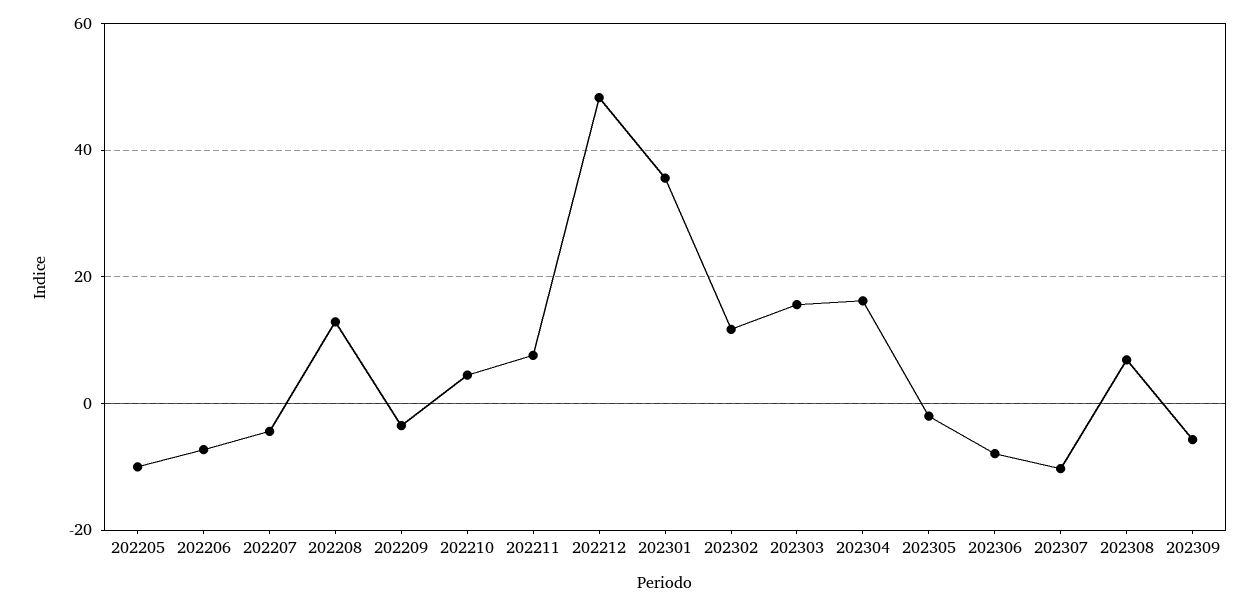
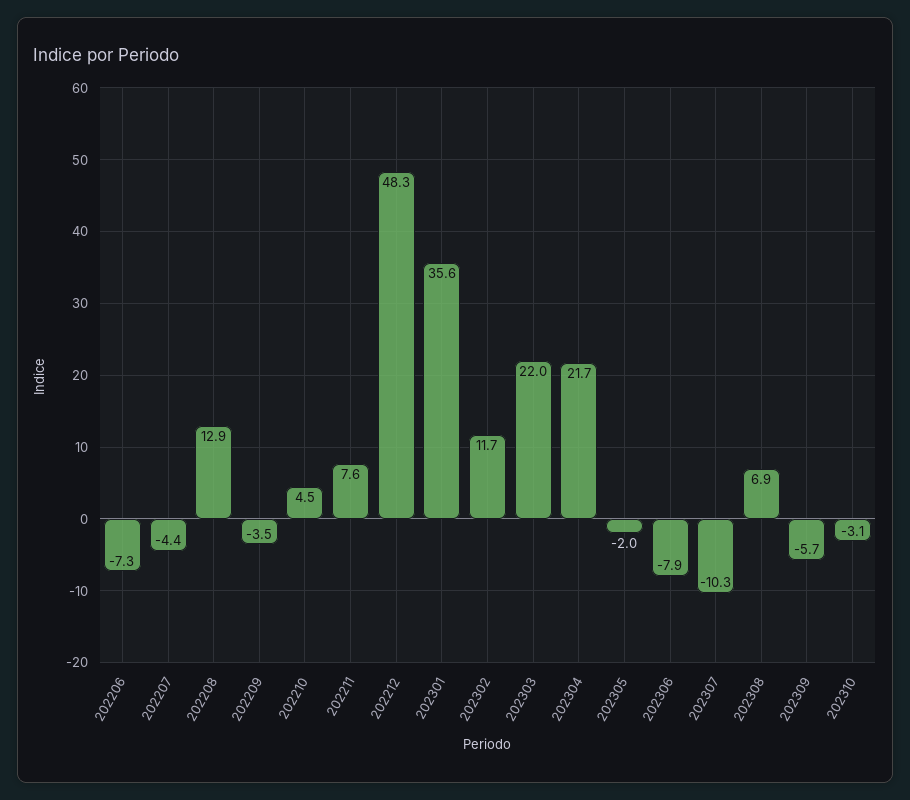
202205: -10 -> none
202303: 16 -> 22
202304: 16 -> 21.7
202310: none -> -3.1

